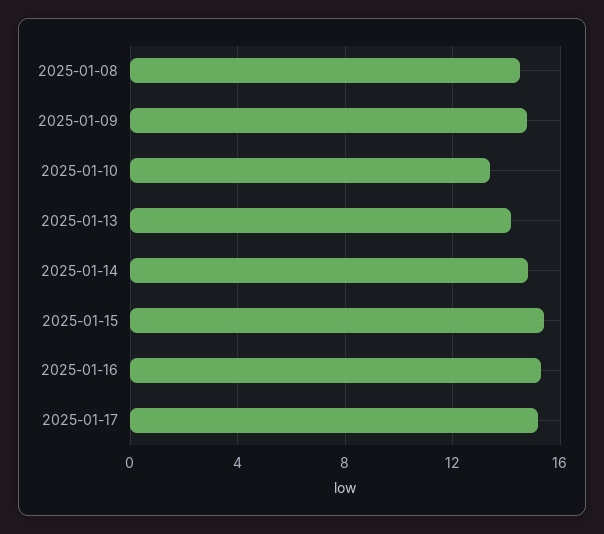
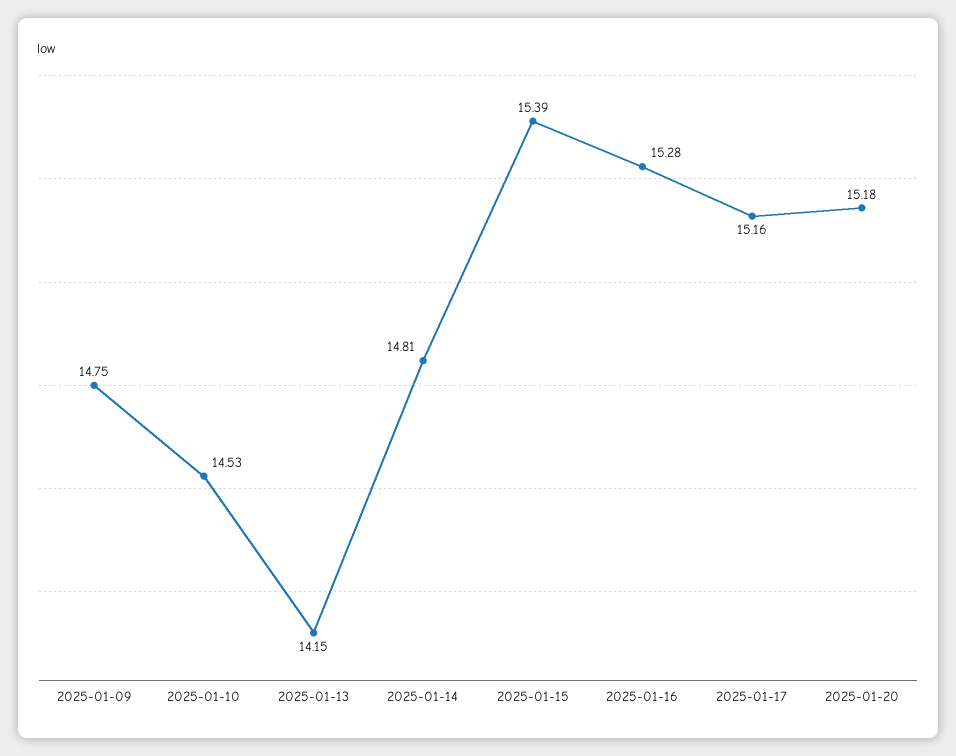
2025-01-08: 14.5 -> none
2025-01-10: 13.5 -> 14.53
2025-01-20: none -> 15.18

